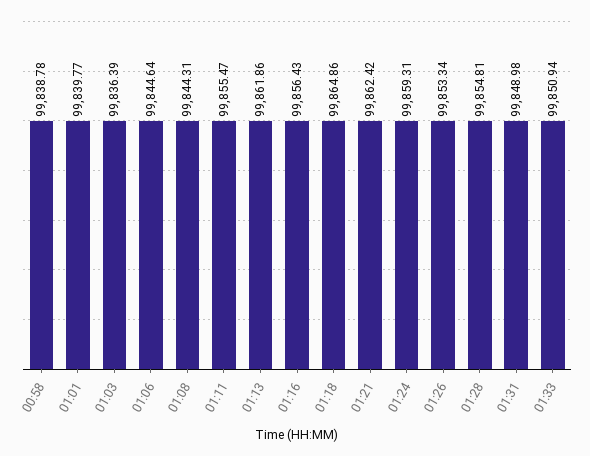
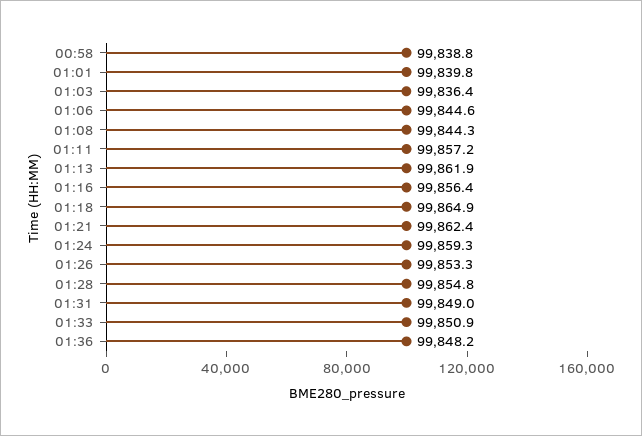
01:11: 99855.47 -> 99857.2
01:36: none -> 99848.2

